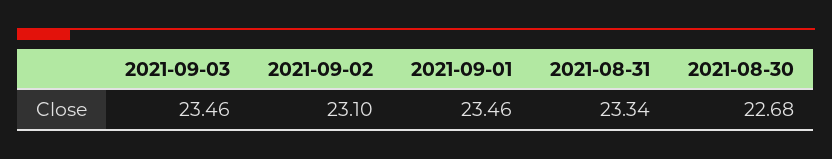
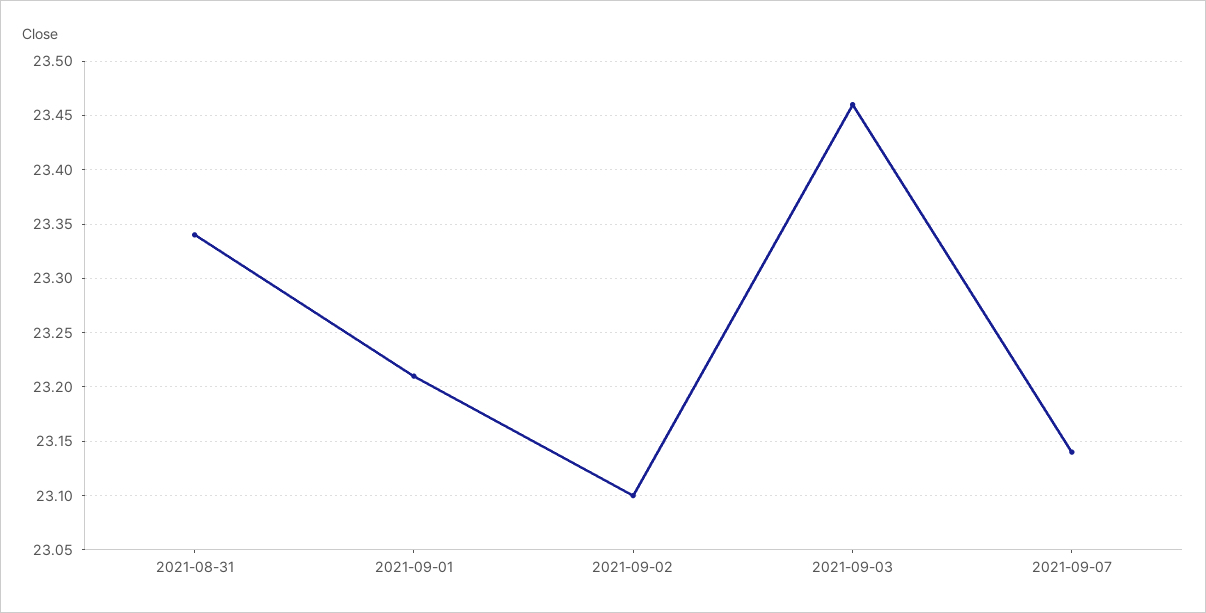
2021-09-01: 23.46 -> 23.21
2021-08-30: 22.68 -> none
2021-09-07: none -> 23.14

